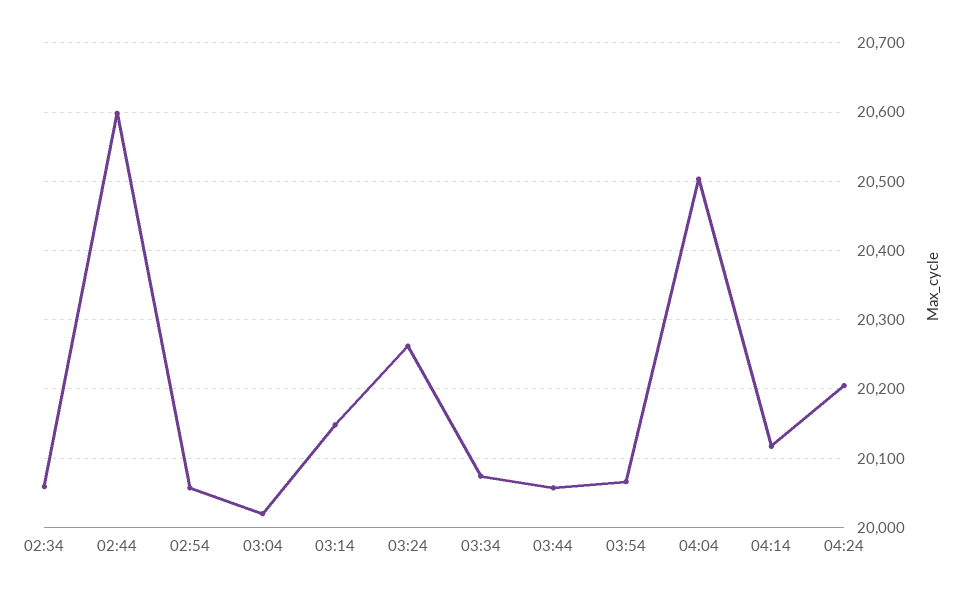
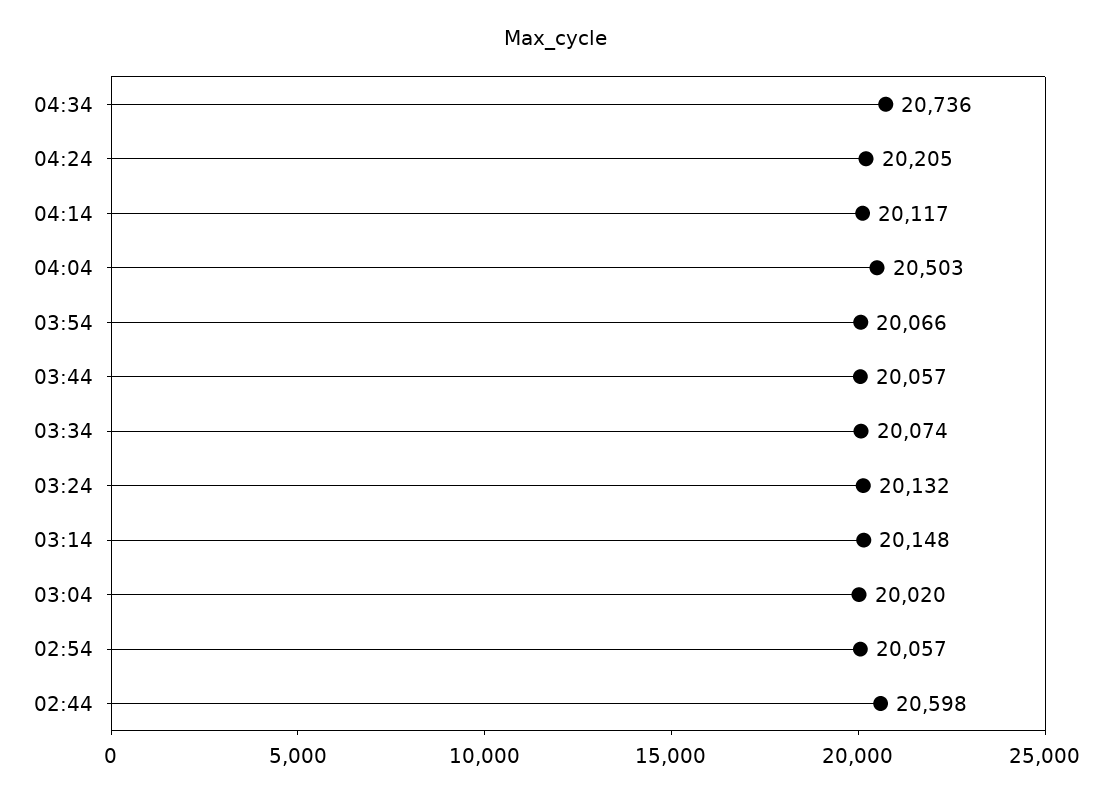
02:34: 20060 -> none
03:24: 20260 -> 20132
04:34: none -> 20736

